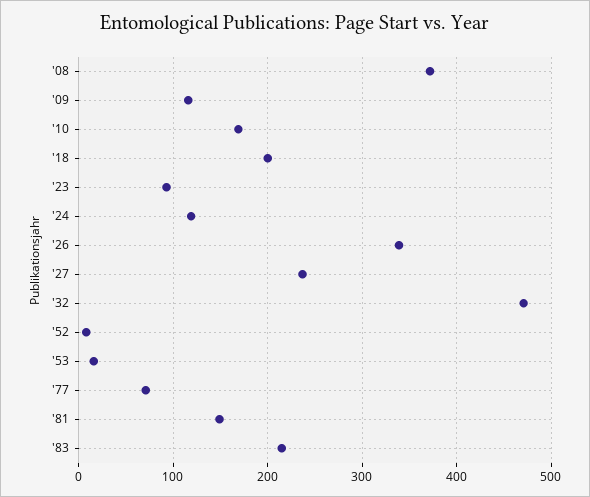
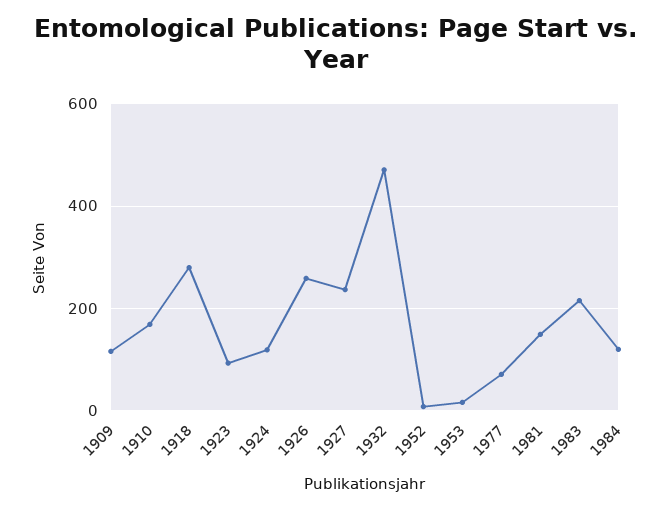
'08: 370 -> none
'18: 200 -> 280
'26: 340 -> 260
1984: none -> 120

